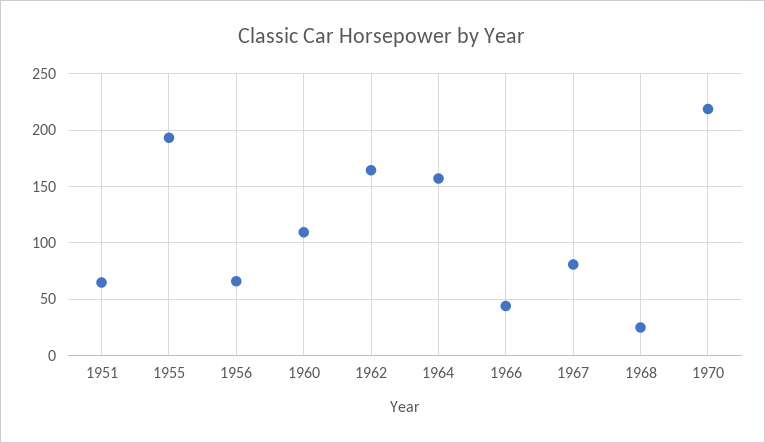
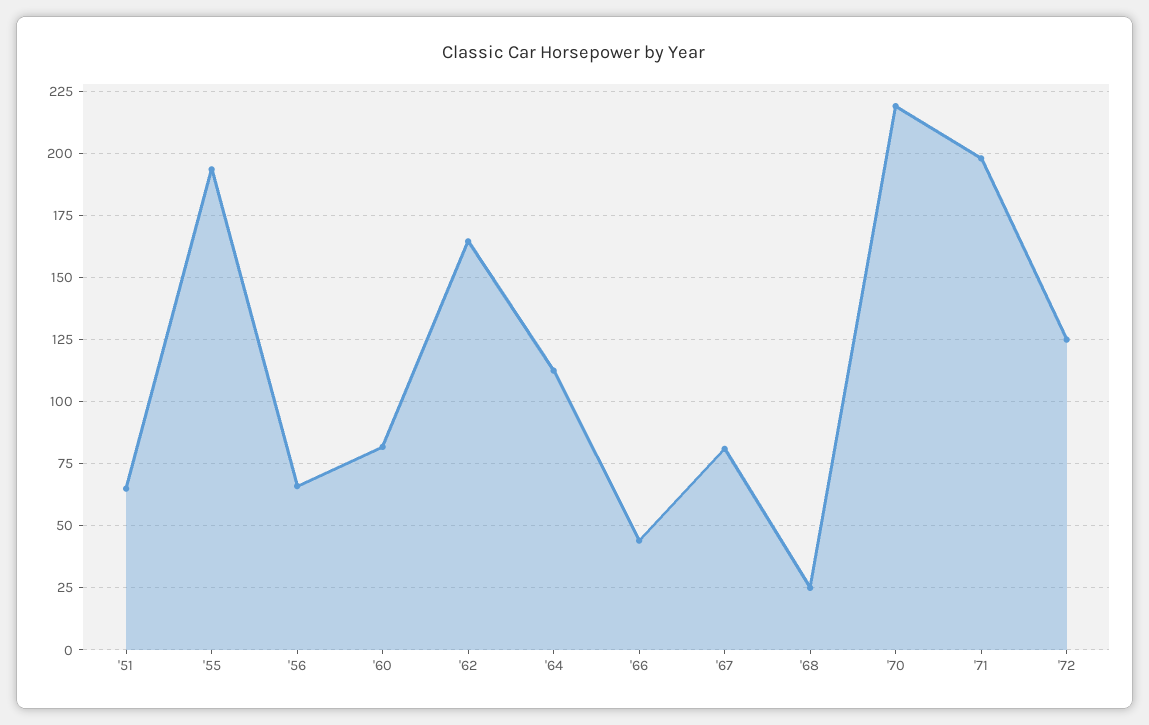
1960: 110 -> 82.5
1964: 160 -> 112.5
'71: none -> 197.5
'72: none -> 125

